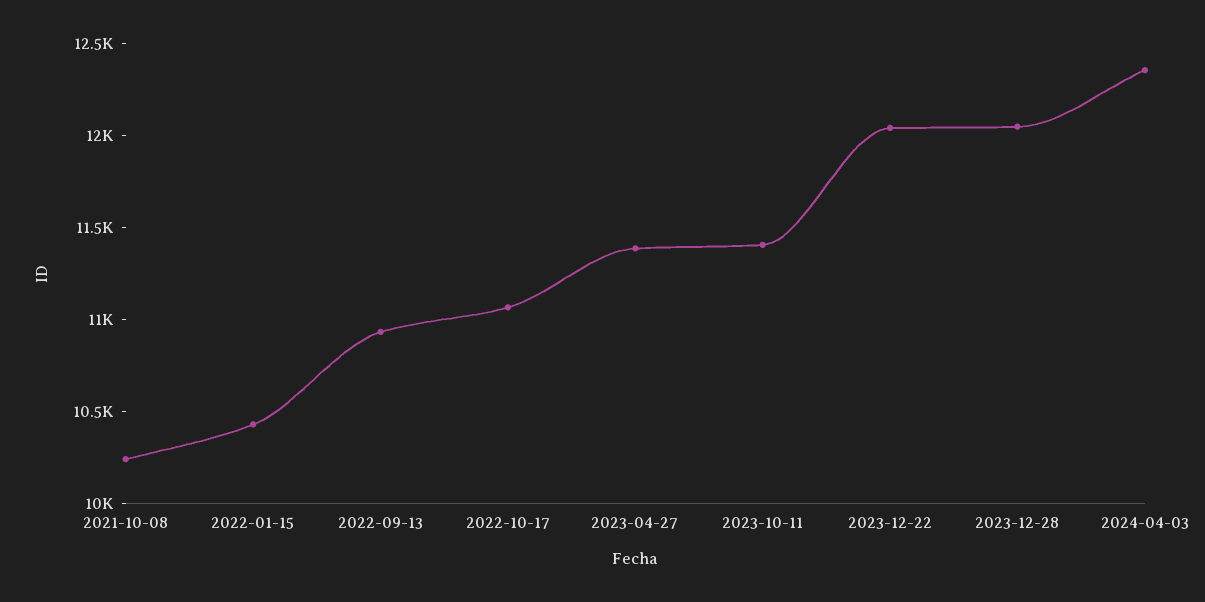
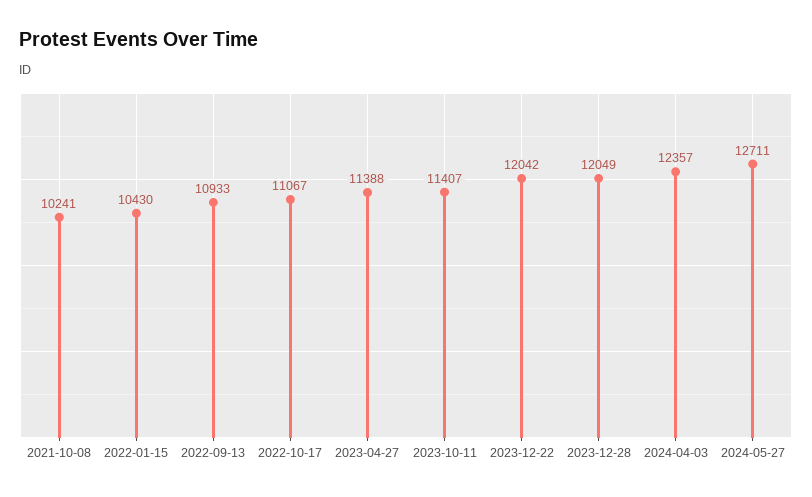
2024-05-27: none -> 12711

